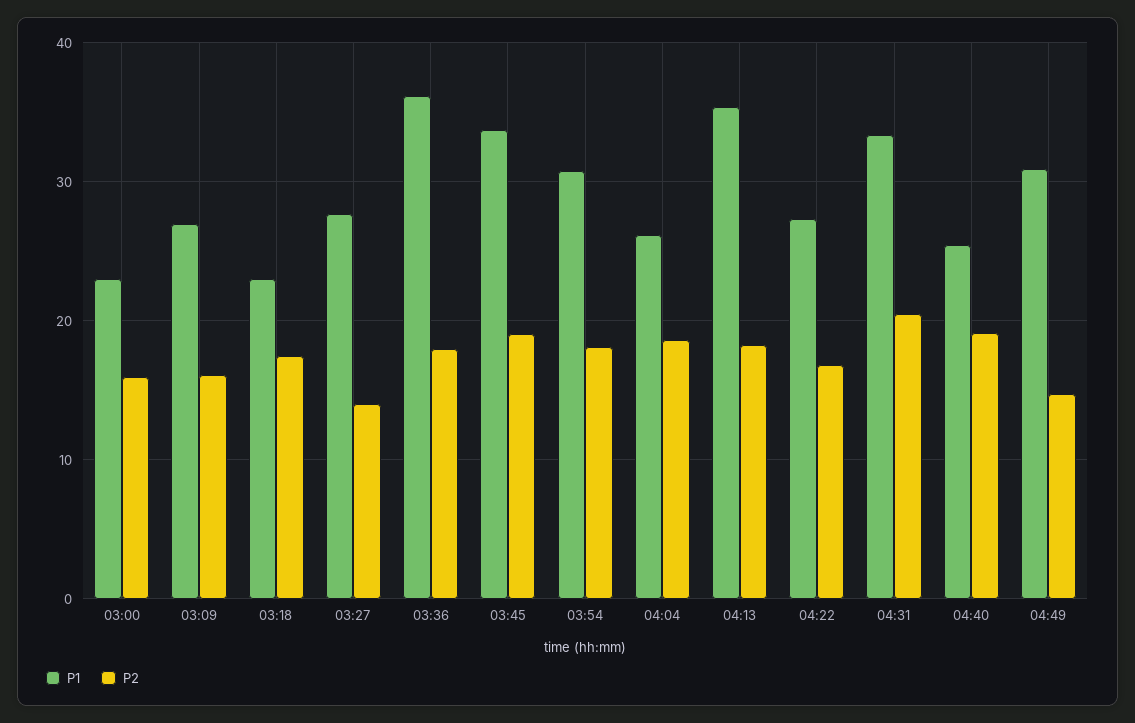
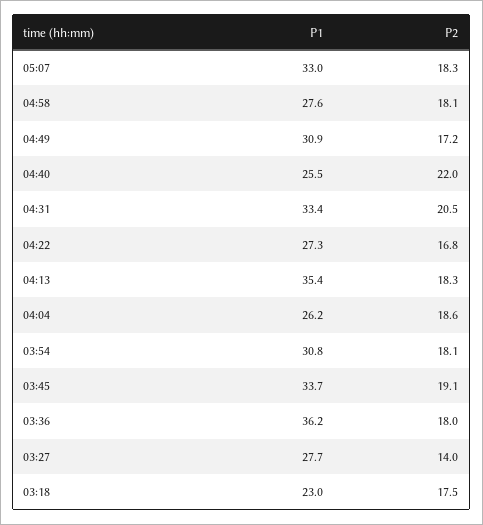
P1, 03:00: 23 -> none
P2, 03:00: 16 -> none
P1, 03:09: 27 -> none
P2, 03:09: 16 -> none
P2, 04:40: 19 -> 22
P2, 04:49: 15 -> 17.2
P1, 05:07: none -> 33
P2, 05:07: none -> 18.3
P1, 04:58: none -> 27.6
P2, 04:58: none -> 18.1

